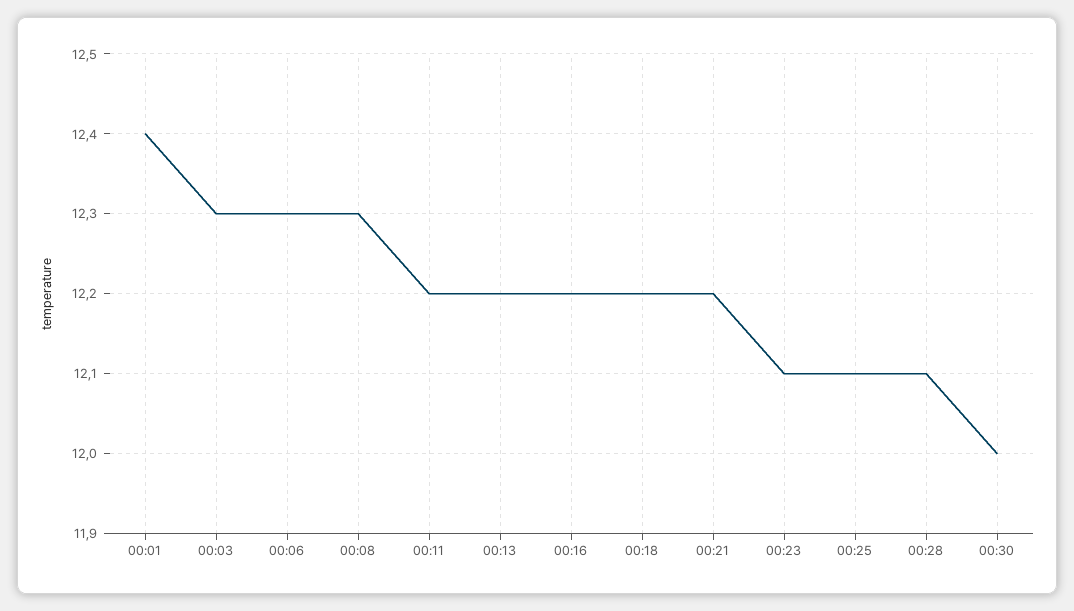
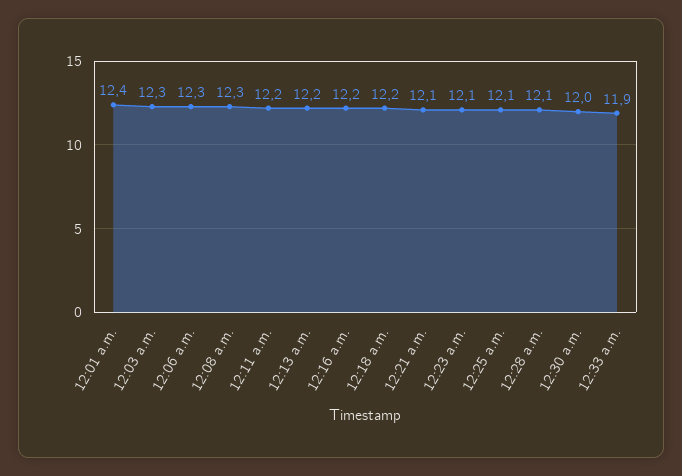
00:21: 12.2 -> 12.1
12:33 a.m.: none -> 11.9

